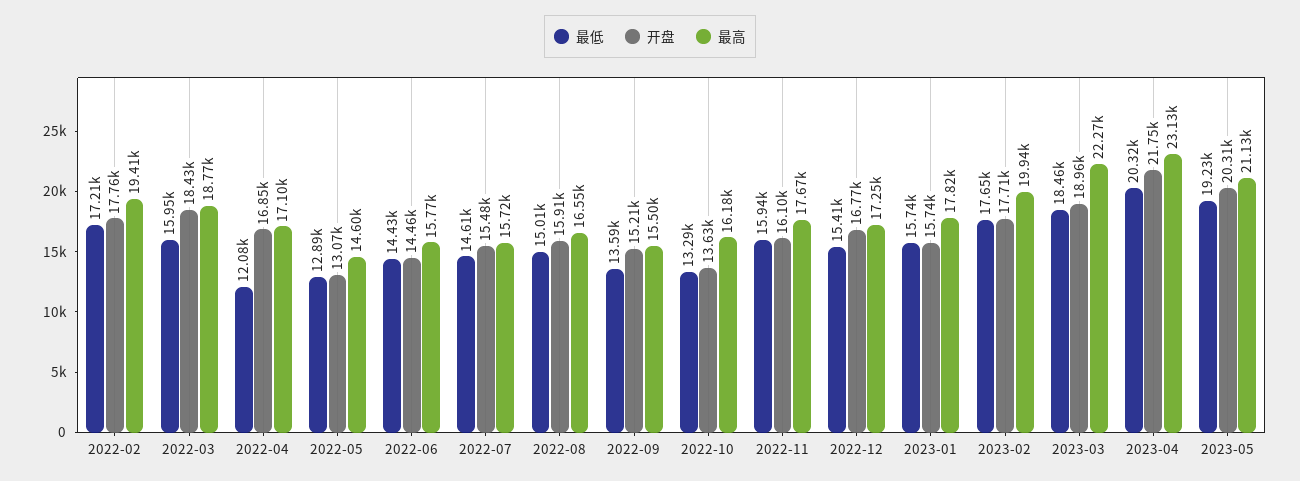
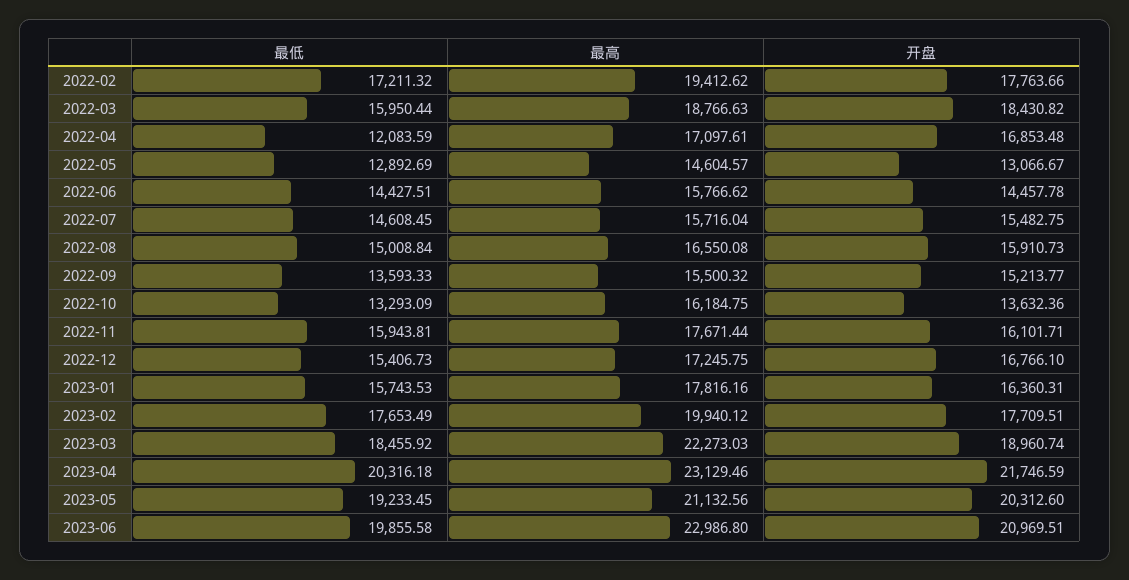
开盘, 2023-01: 15740 -> 16360.31
最低, 2023-06: none -> 19855.58
最高, 2023-06: none -> 22986.8
开盘, 2023-06: none -> 20969.51

